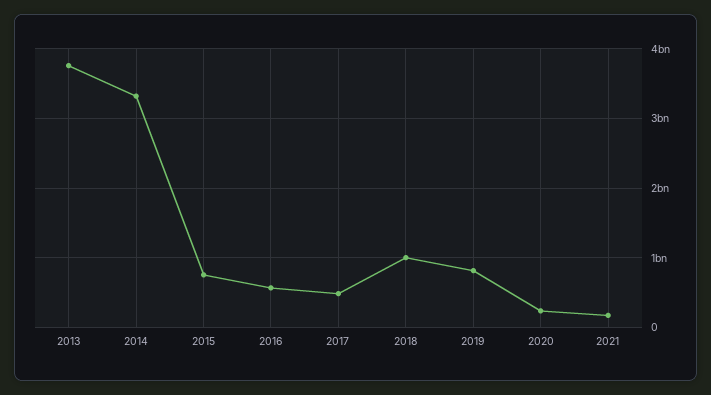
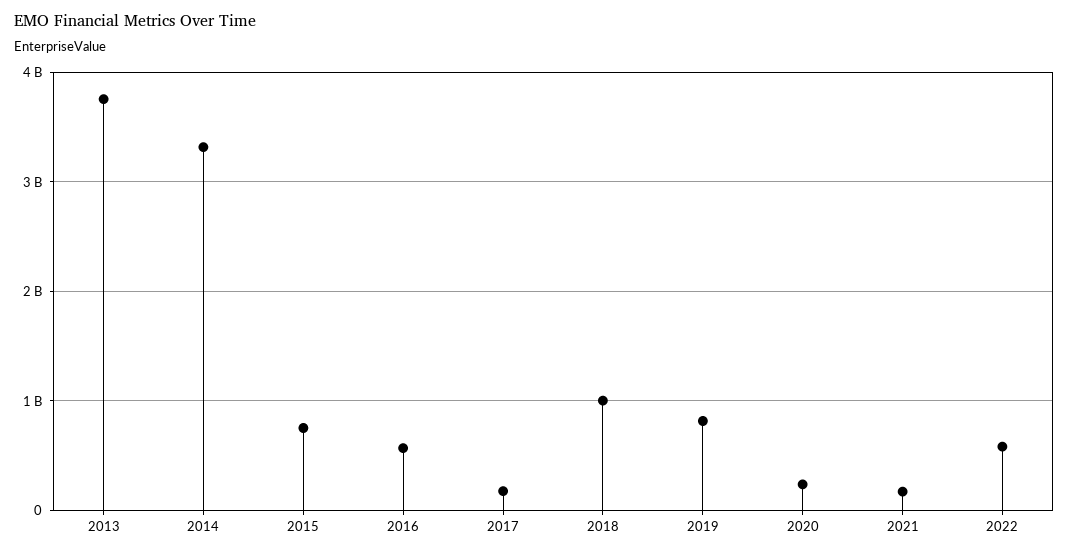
2017: 500000000 -> 200000000
2022: none -> 600000000

